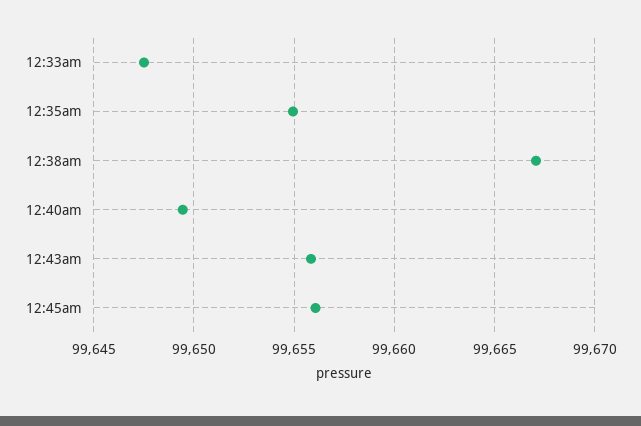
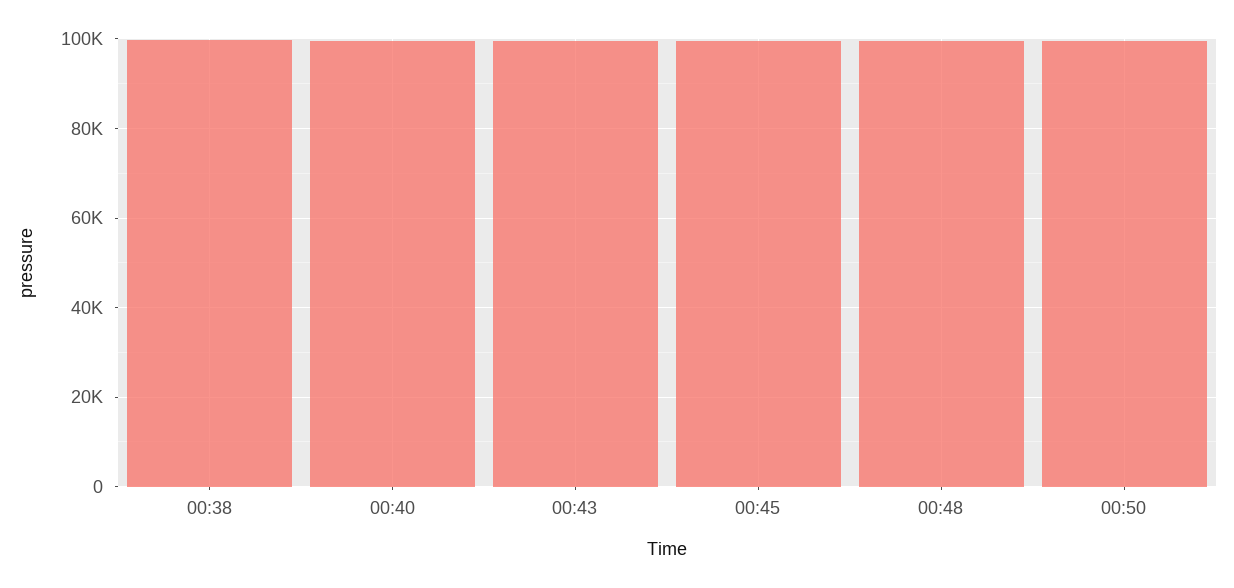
12:33am: 99647.5 -> none
12:35am: 99655 -> none
00:48: none -> 100000
00:50: none -> 100000

